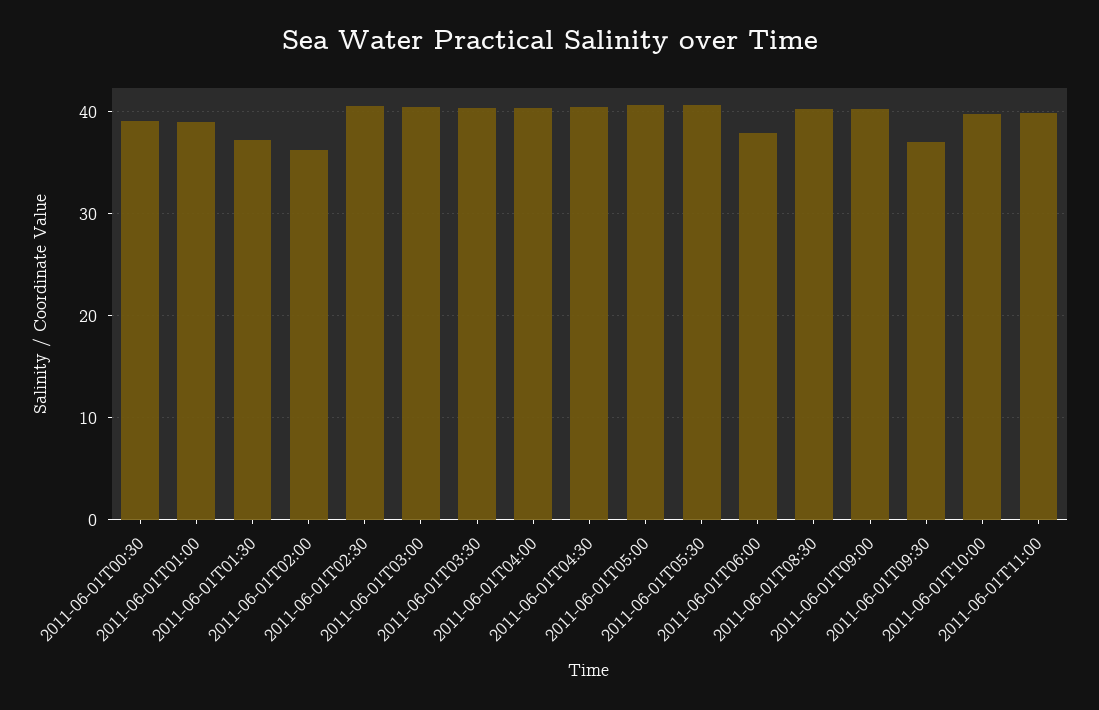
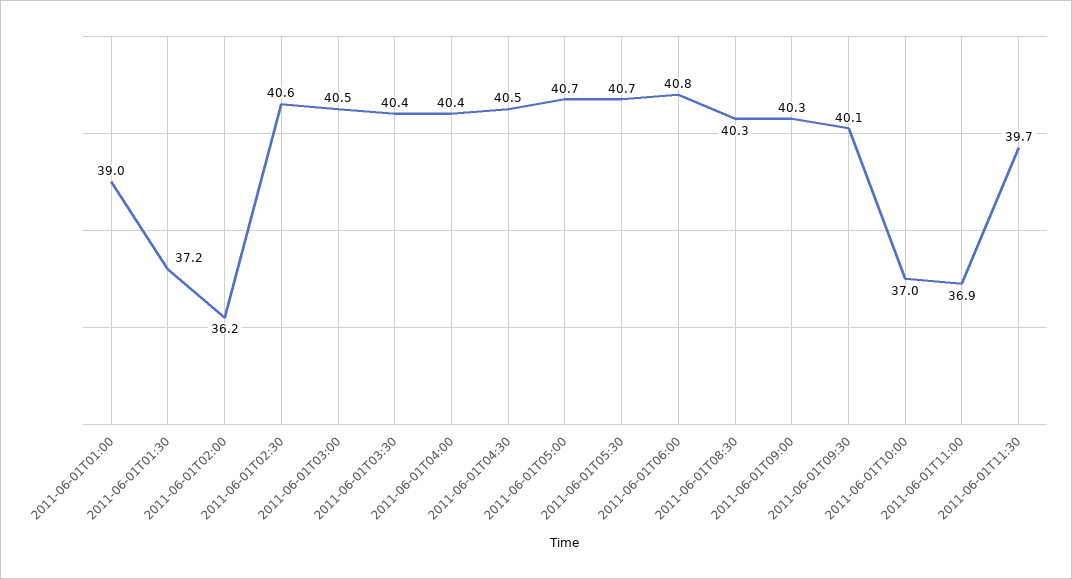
2011-06-01T00:30: 39 -> none
2011-06-01T06:00: 38 -> 40.8
2011-06-01T09:30: 37 -> 40.1
2011-06-01T10:00: 40 -> 37
2011-06-01T11:00: 40 -> 36.9
2011-06-01T11:30: none -> 39.7

